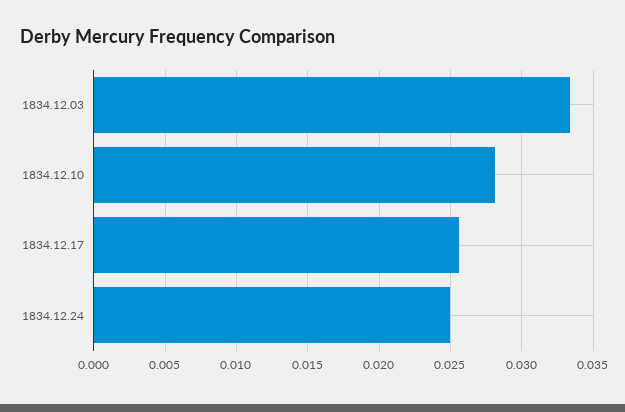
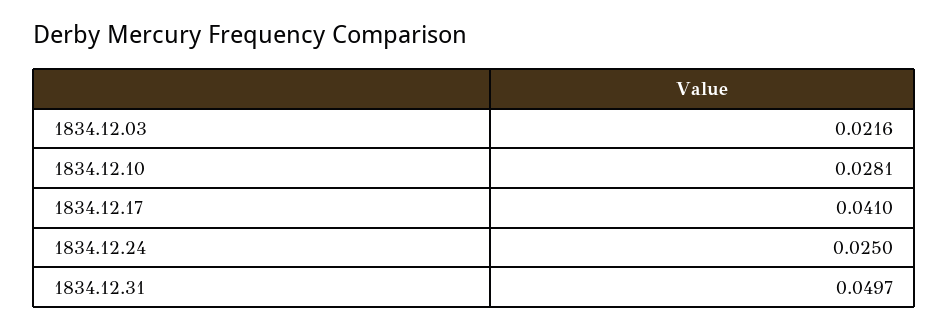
1834.12.03: 0.0335 -> 0.0216
1834.12.17: 0.0255 -> 0.041
1834.12.31: none -> 0.0497

